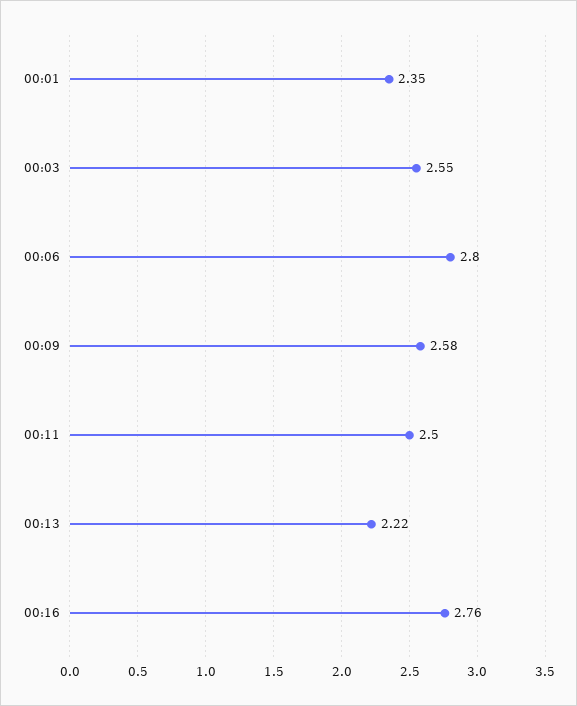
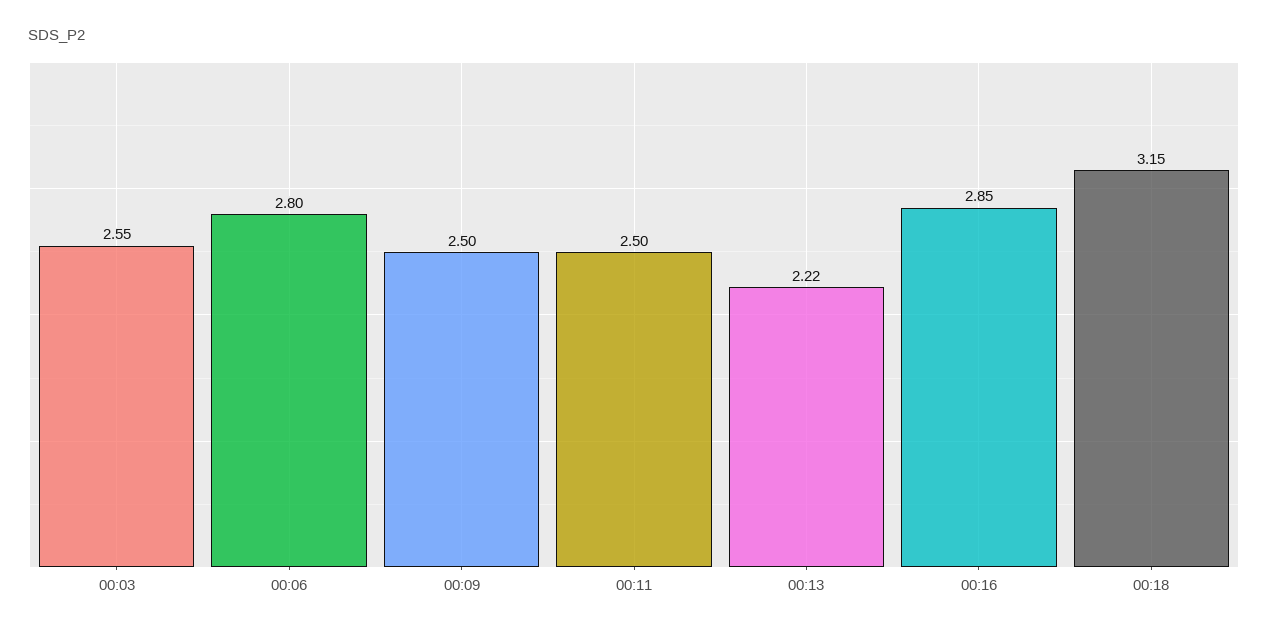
00:01: 2.35 -> none
00:09: 2.58 -> 2.5
00:16: 2.76 -> 2.85
00:18: none -> 3.15

